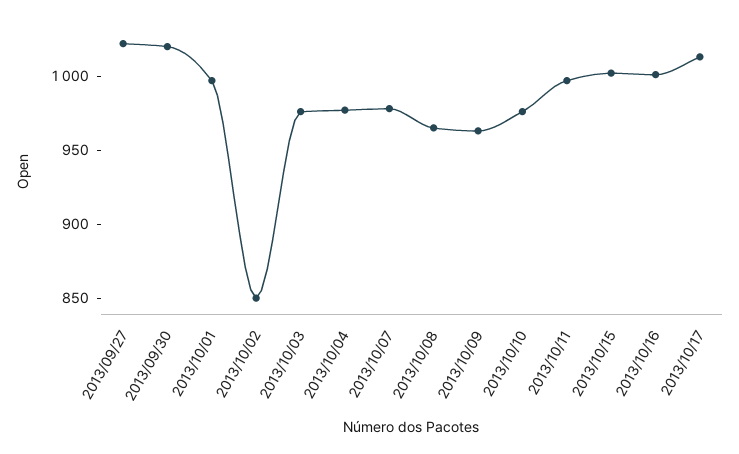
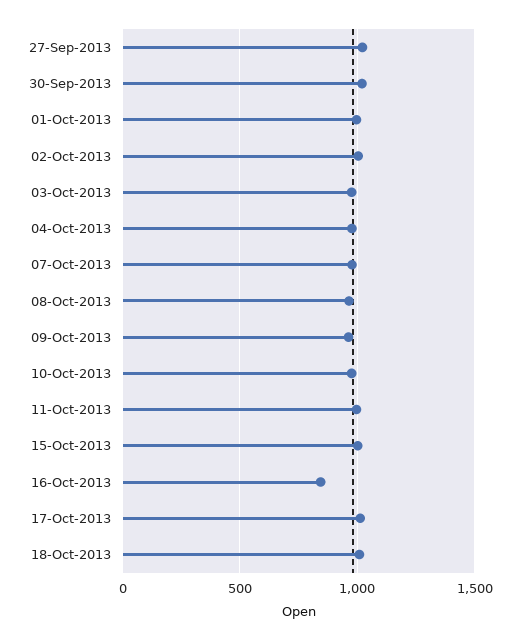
2013/10/02: 850 -> 1000
2013/10/16: 1000 -> 850
18-Oct-2013: none -> 1000

